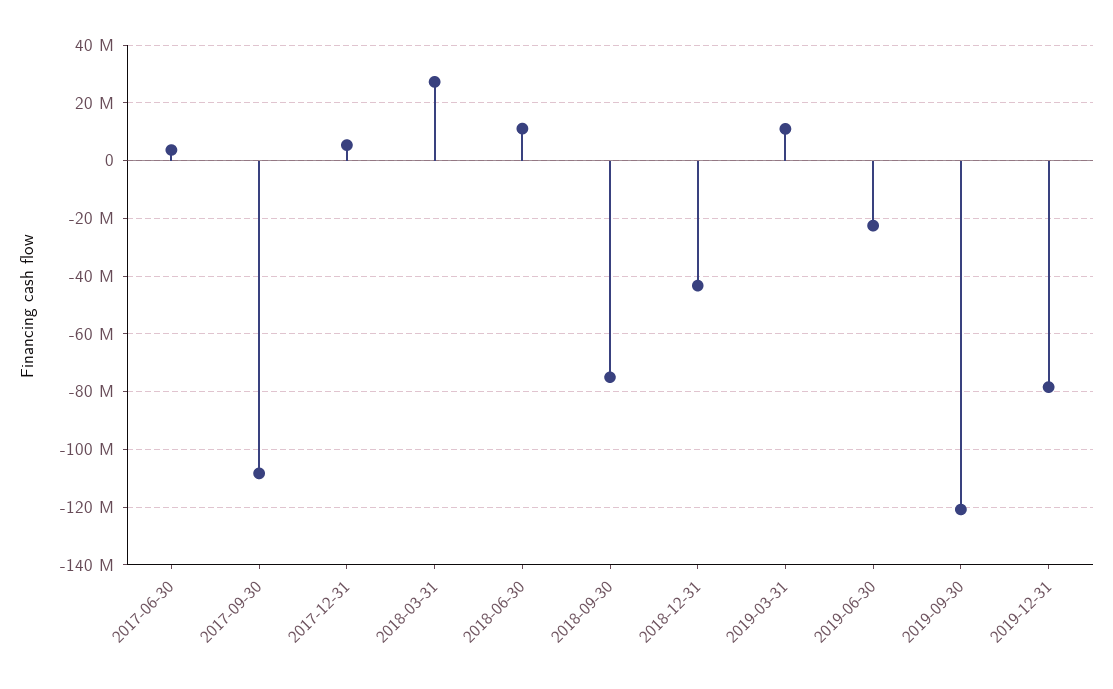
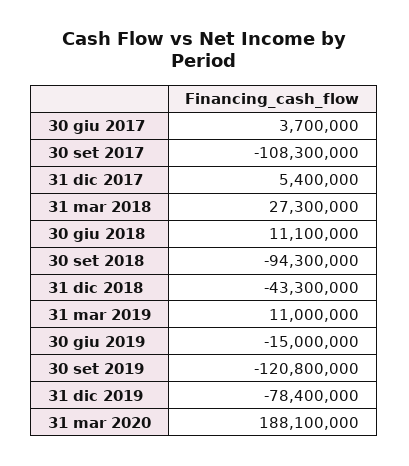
2018-09-30: -75000000 -> -94300000
2019-06-30: -22500000 -> -15000000
31 mar 2020: none -> 188100000

